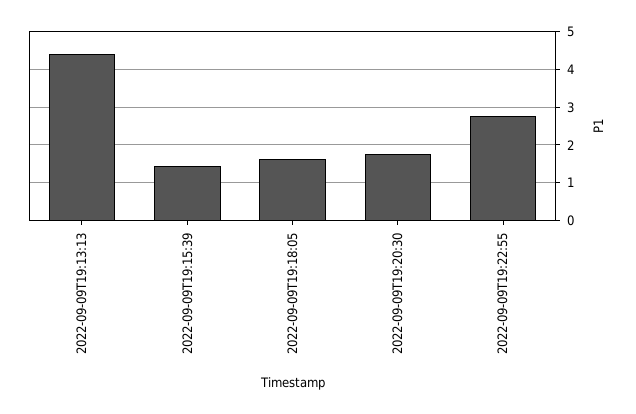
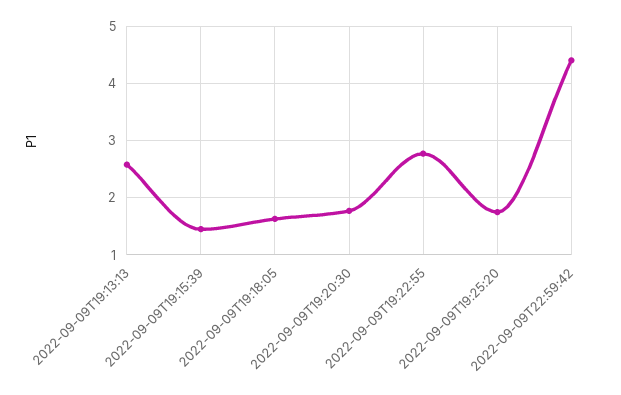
2022-09-09T19:13:13: 4.4 -> 2.6
2022-09-09T19:25:20: none -> 1.8
2022-09-09T22:59:42: none -> 4.4

